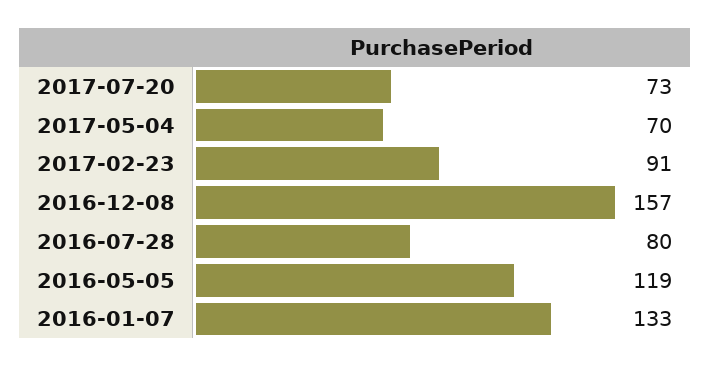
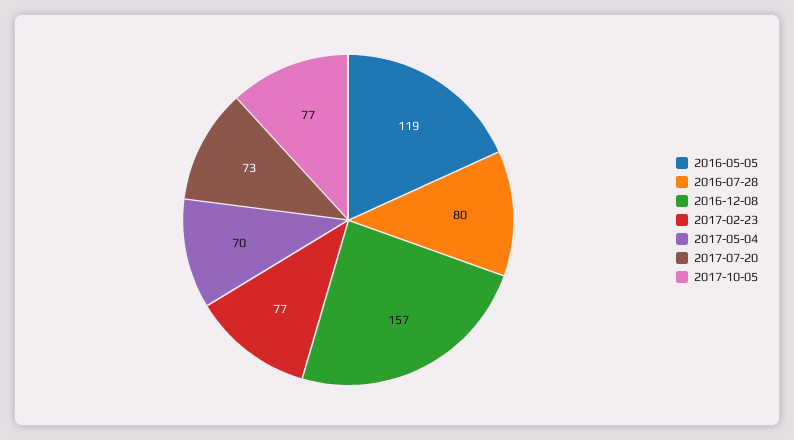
2017-02-23: 91 -> 77
2016-01-07: 133 -> none
2017-10-05: none -> 77

